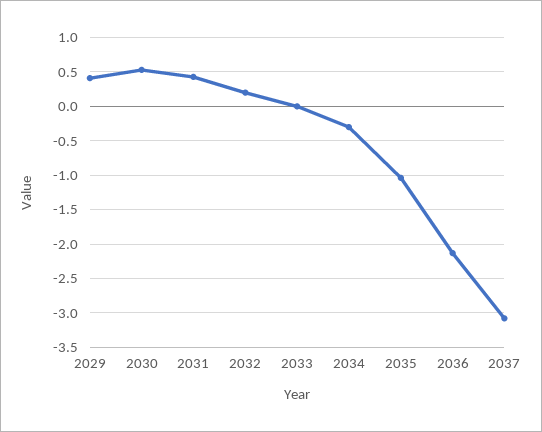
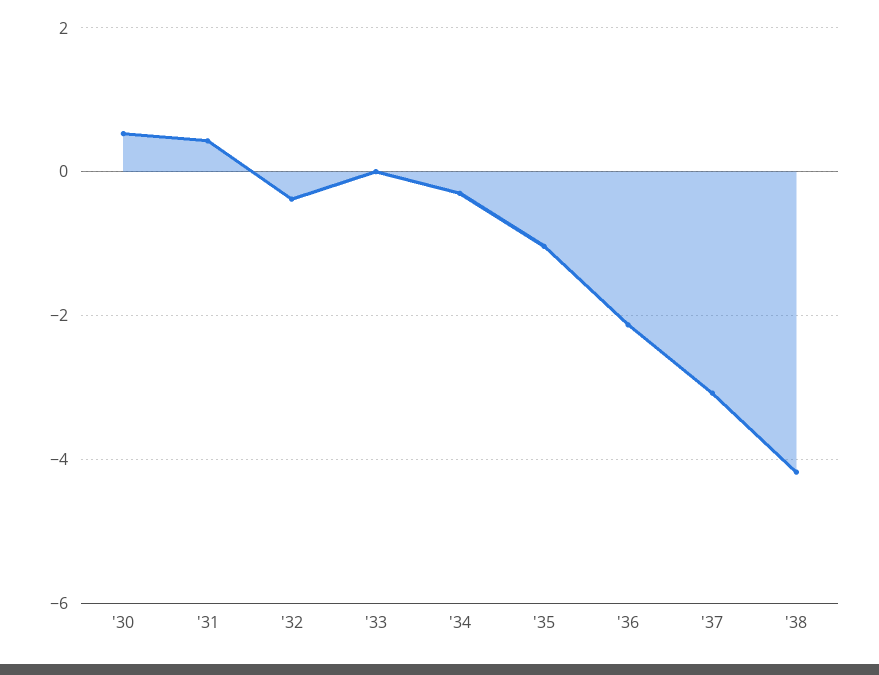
2029: 0.4 -> none
2032: 0.2 -> -0.4
'38: none -> -4.2

